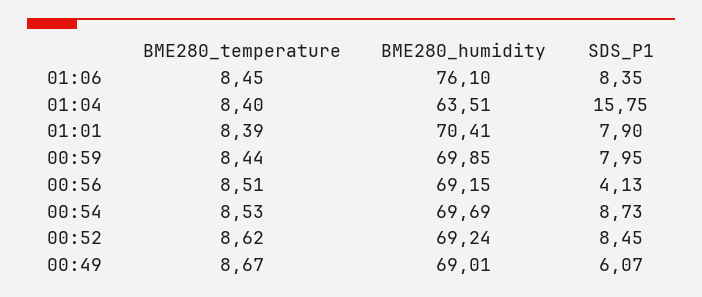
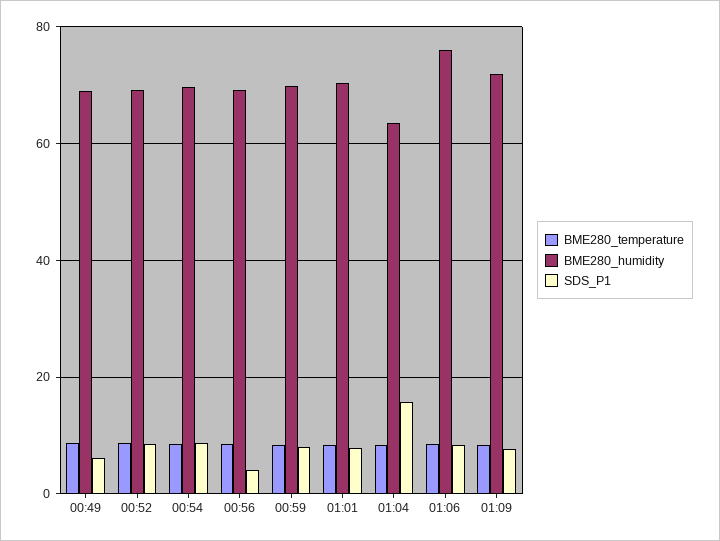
BME280_temperature, 01:09: none -> 8
BME280_humidity, 01:09: none -> 72
SDS_P1, 01:09: none -> 8

